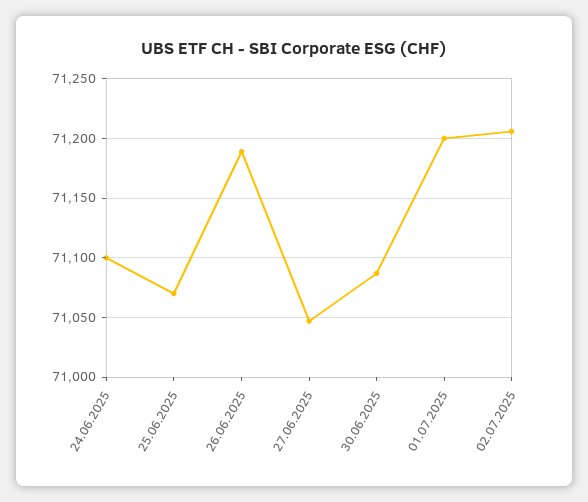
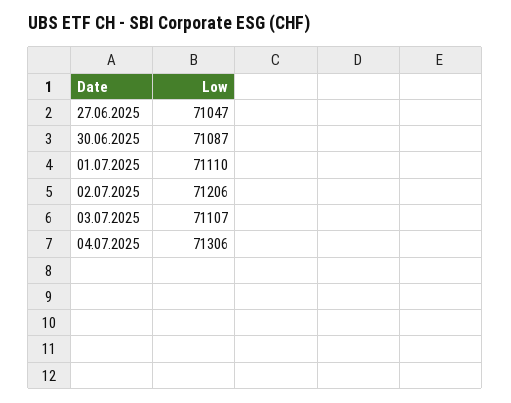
24.06.2025: 71100 -> none
25.06.2025: 71070 -> none
26.06.2025: 71190 -> none
01.07.2025: 71200 -> 71110
03.07.2025: none -> 71107
04.07.2025: none -> 71306

